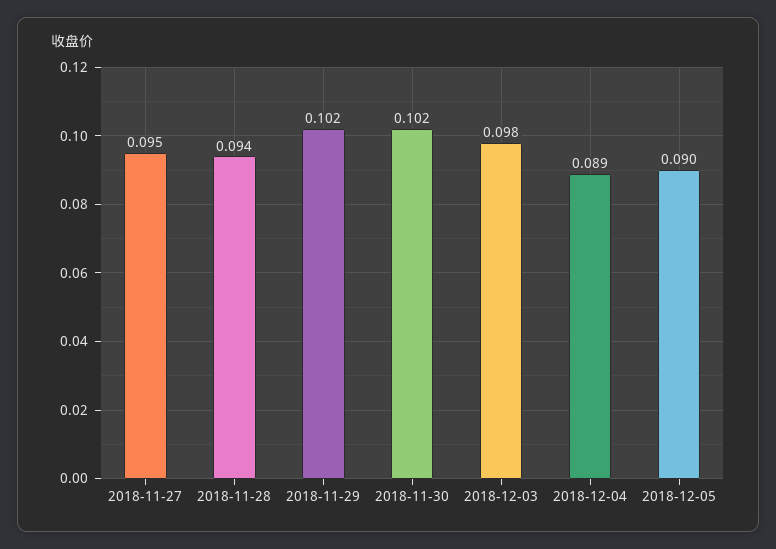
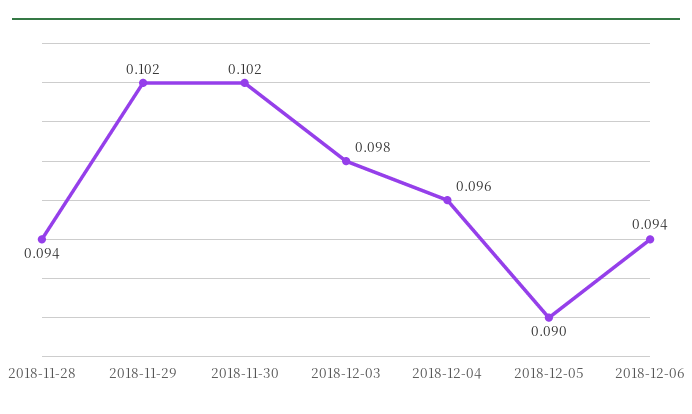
2018-11-27: 0.095 -> none
2018-12-04: 0.089 -> 0.096
2018-12-06: none -> 0.094

